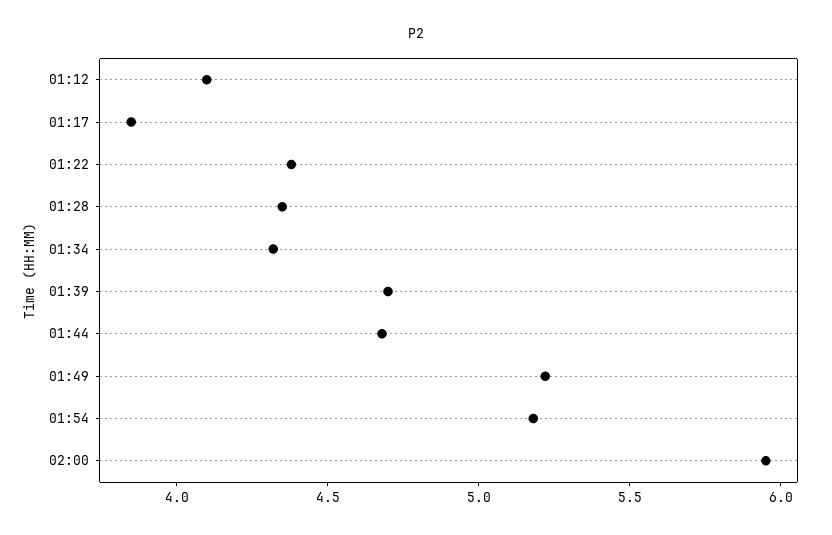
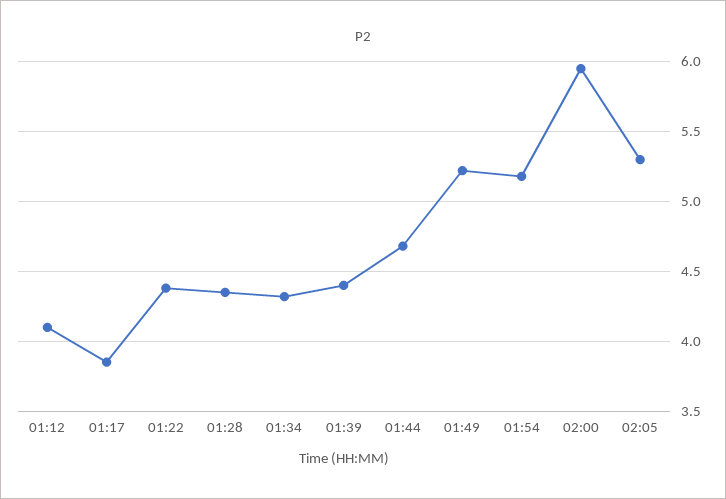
01:39: 4.7 -> 4.4
02:05: none -> 5.3

